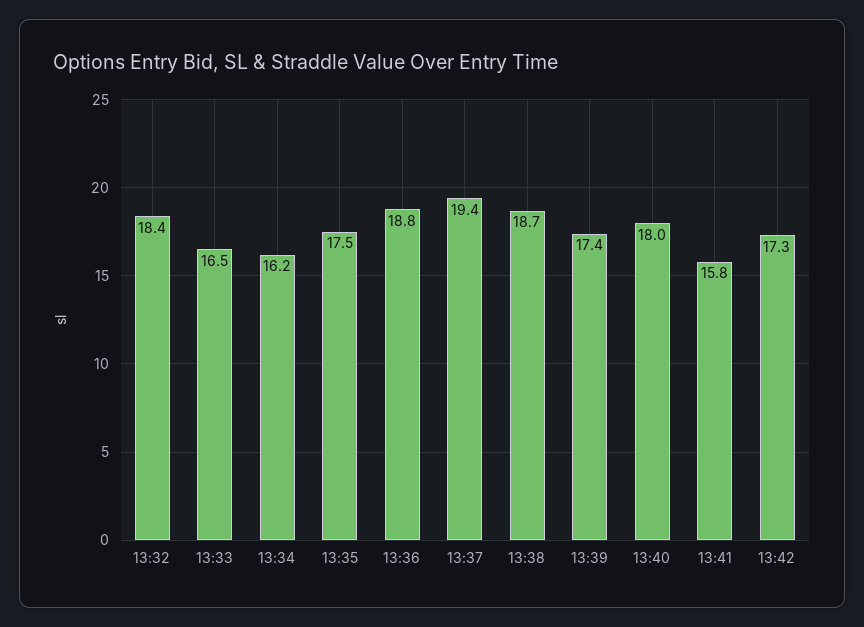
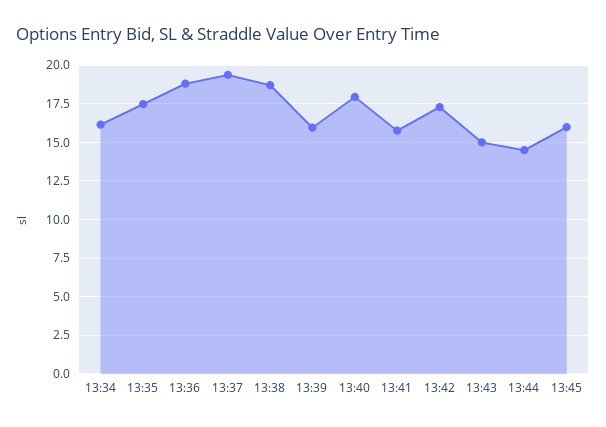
13:32: 18.4 -> none
13:33: 16.5 -> none
13:39: 17.4 -> 16
13:43: none -> 15
13:44: none -> 14.5
13:45: none -> 16

